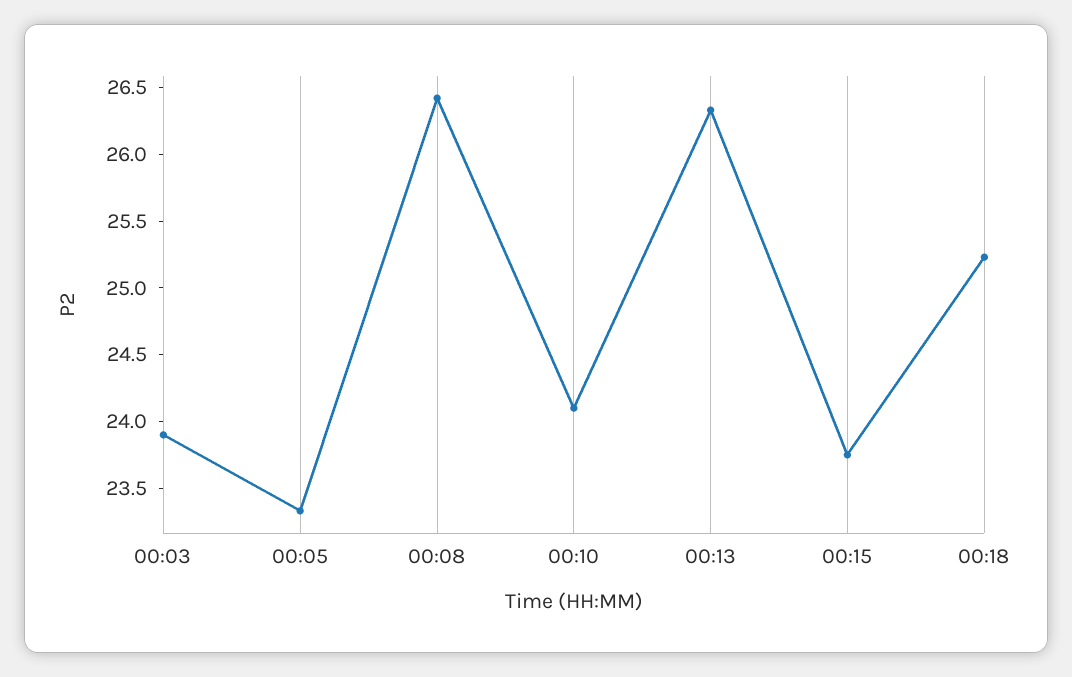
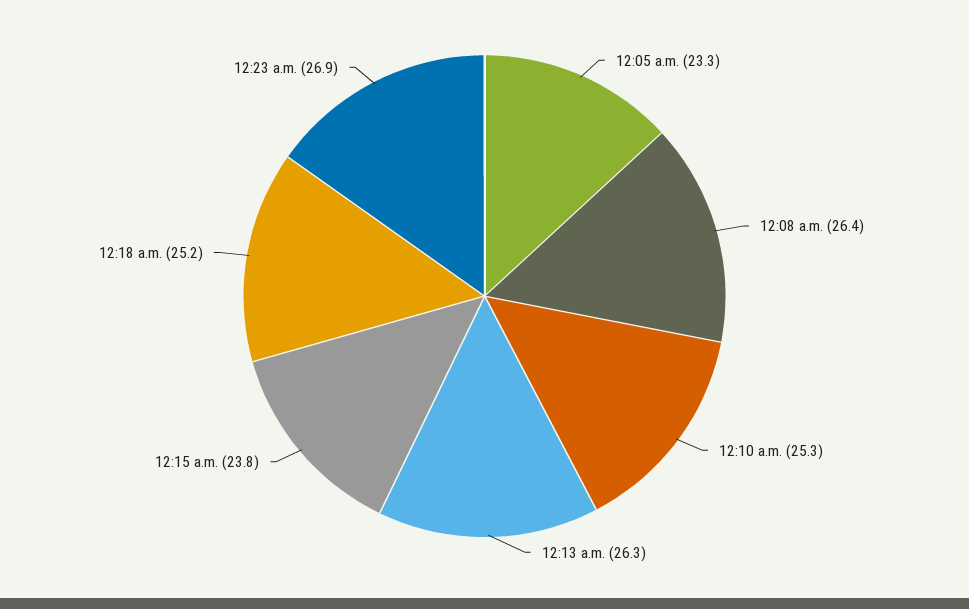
00:03: 23.9 -> none
00:10: 24.1 -> 25.3
12:23 a.m.: none -> 26.9

